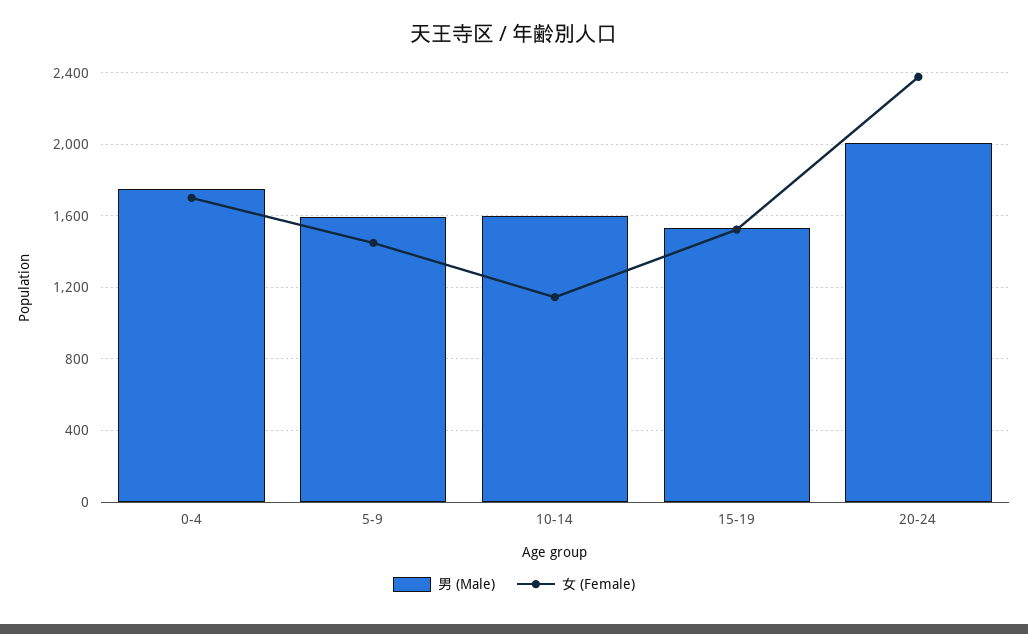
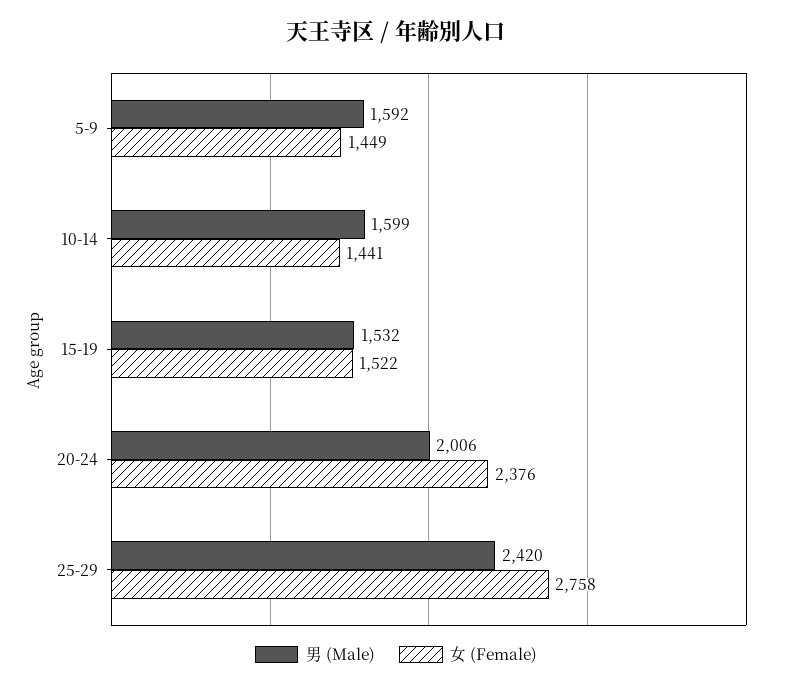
男 (Male), 0-4: 1750 -> none
女 (Female), 0-4: 1700 -> none
女 (Female), 10-14: 1150 -> 1441
男 (Male), 25-29: none -> 2420
女 (Female), 25-29: none -> 2758

